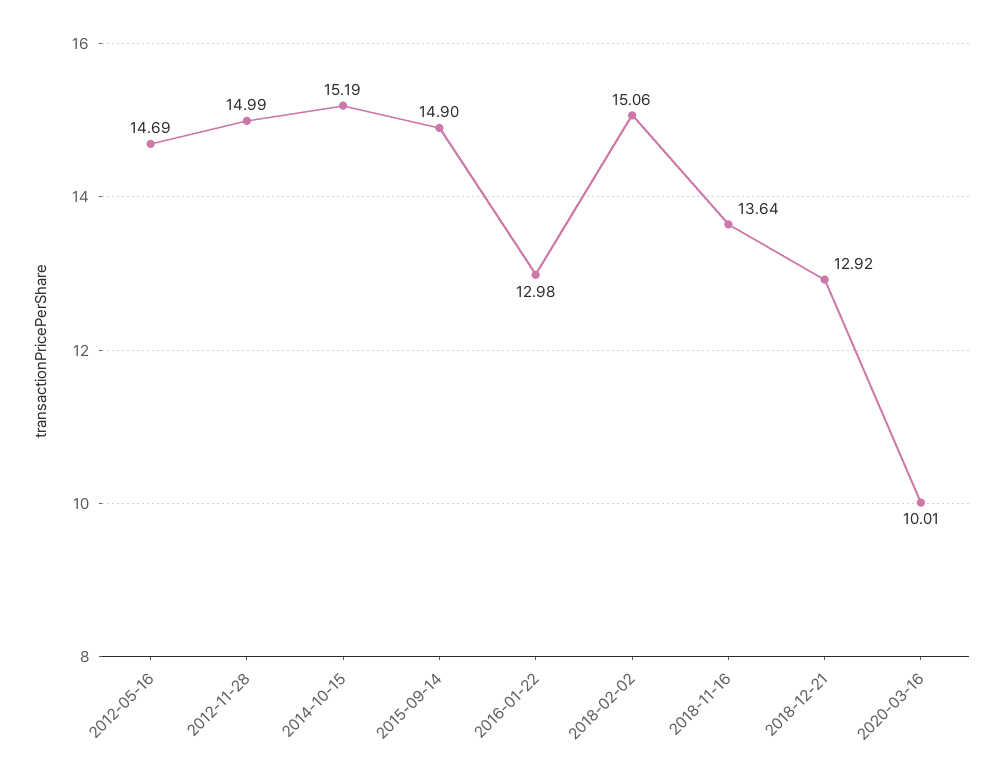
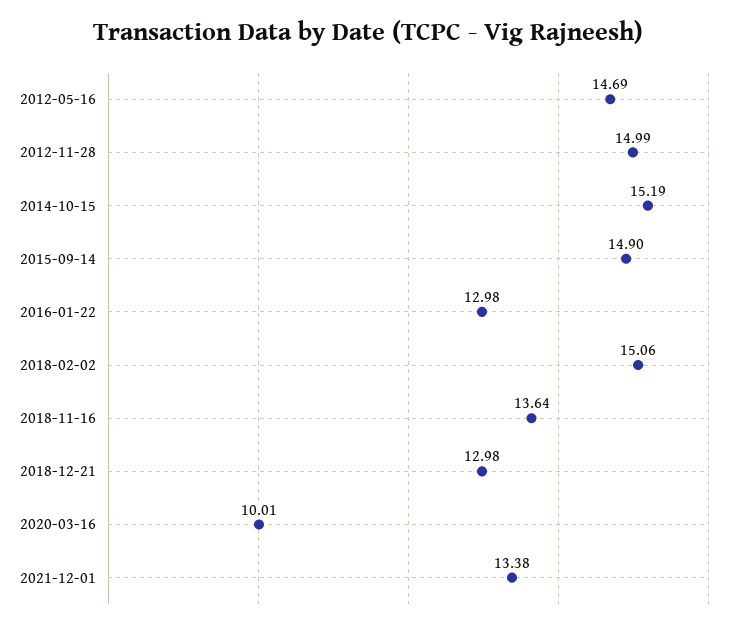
2018-12-21: 12.92 -> 12.98
2021-12-01: none -> 13.38

